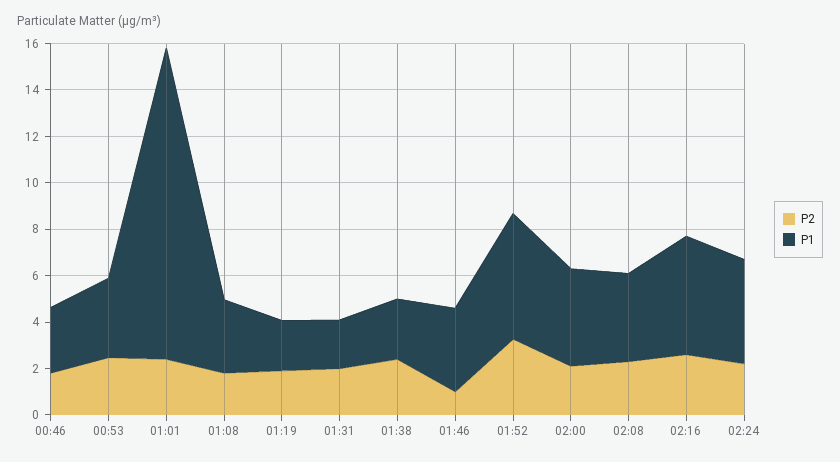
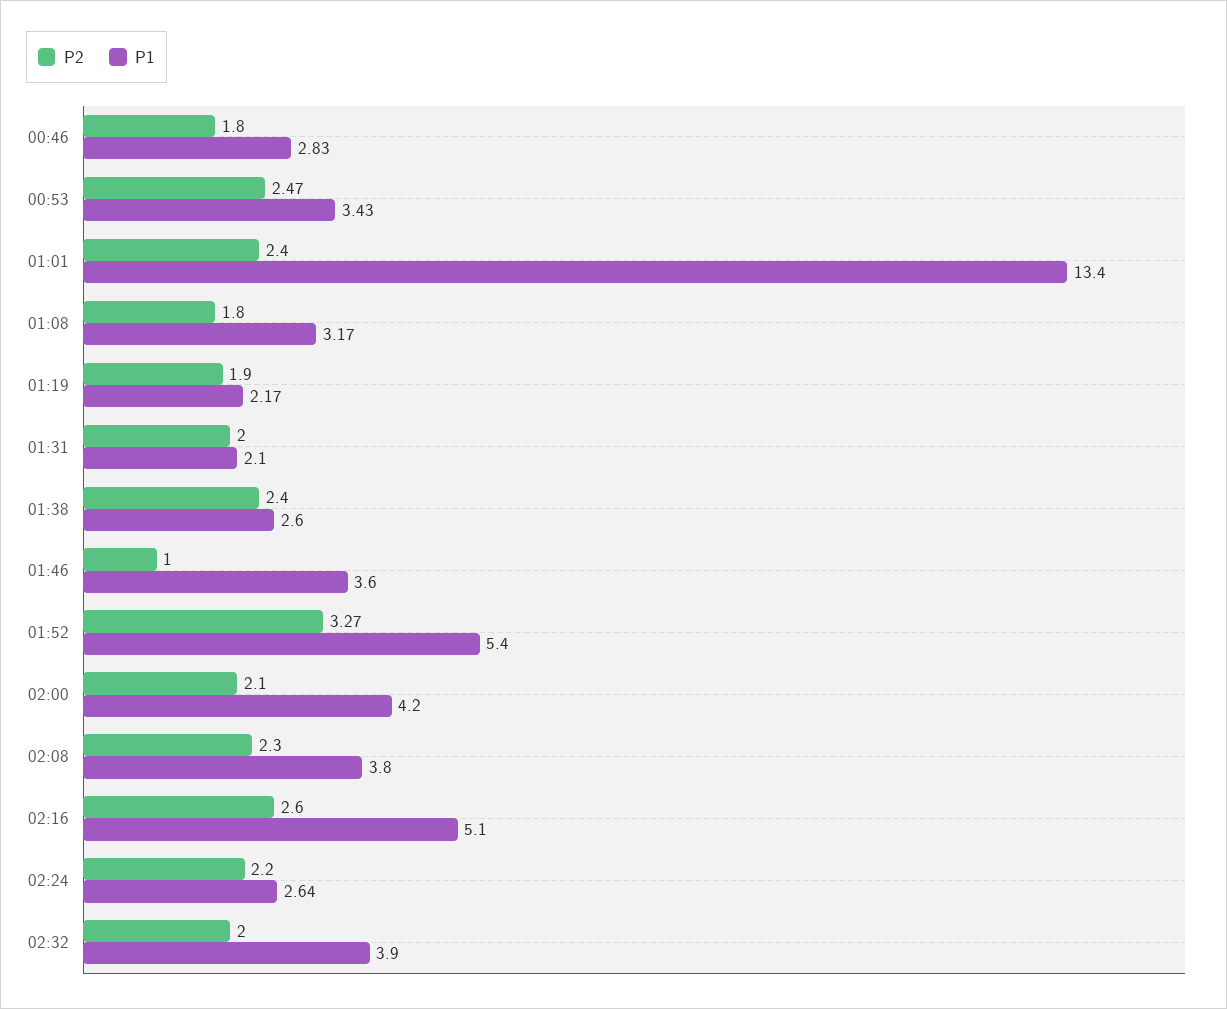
P1, 02:24: 4.5 -> 2.64
P2, 02:32: none -> 2
P1, 02:32: none -> 3.9

